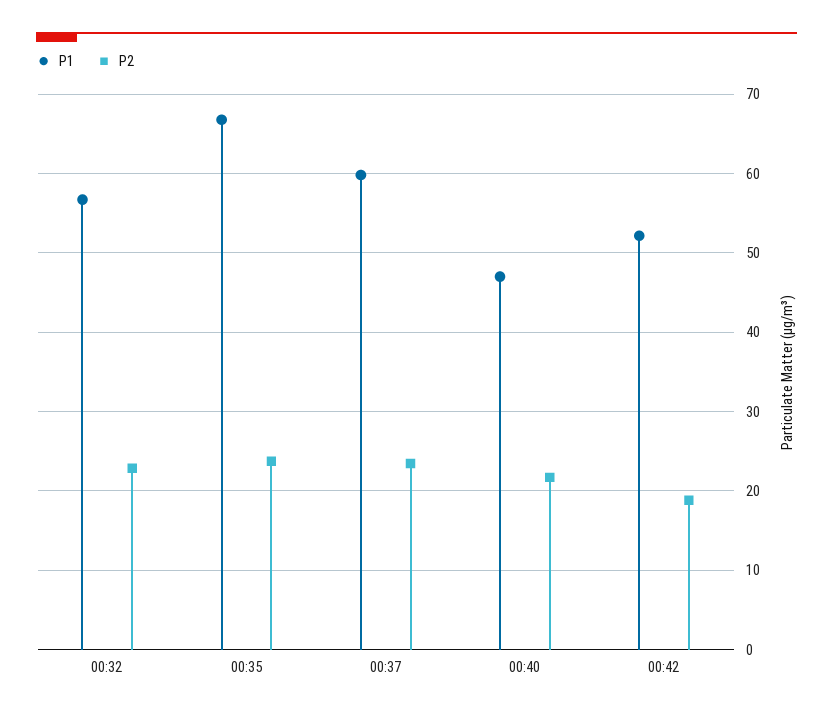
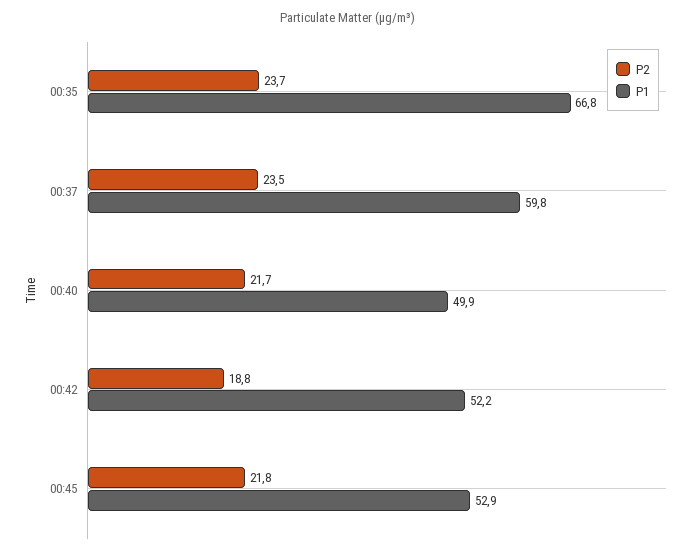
P1, 00:32: 57 -> none
P2, 00:32: 23 -> none
P1, 00:40: 47 -> 49.9
P2, 00:45: none -> 21.8
P1, 00:45: none -> 52.9

